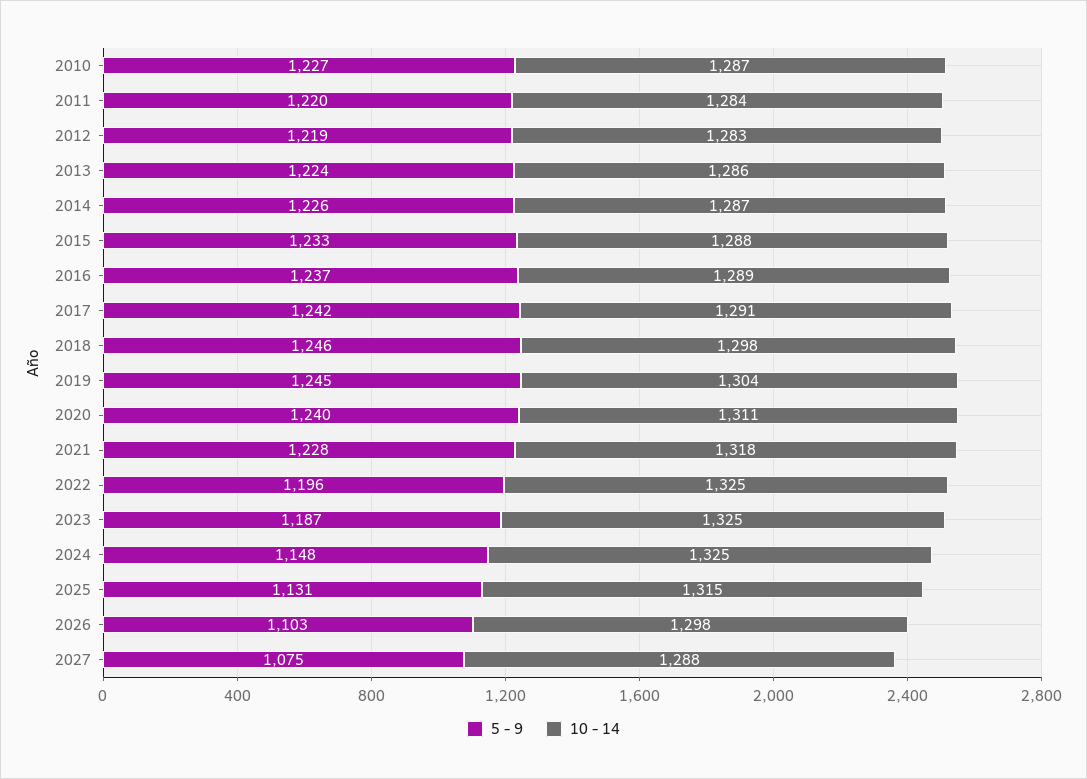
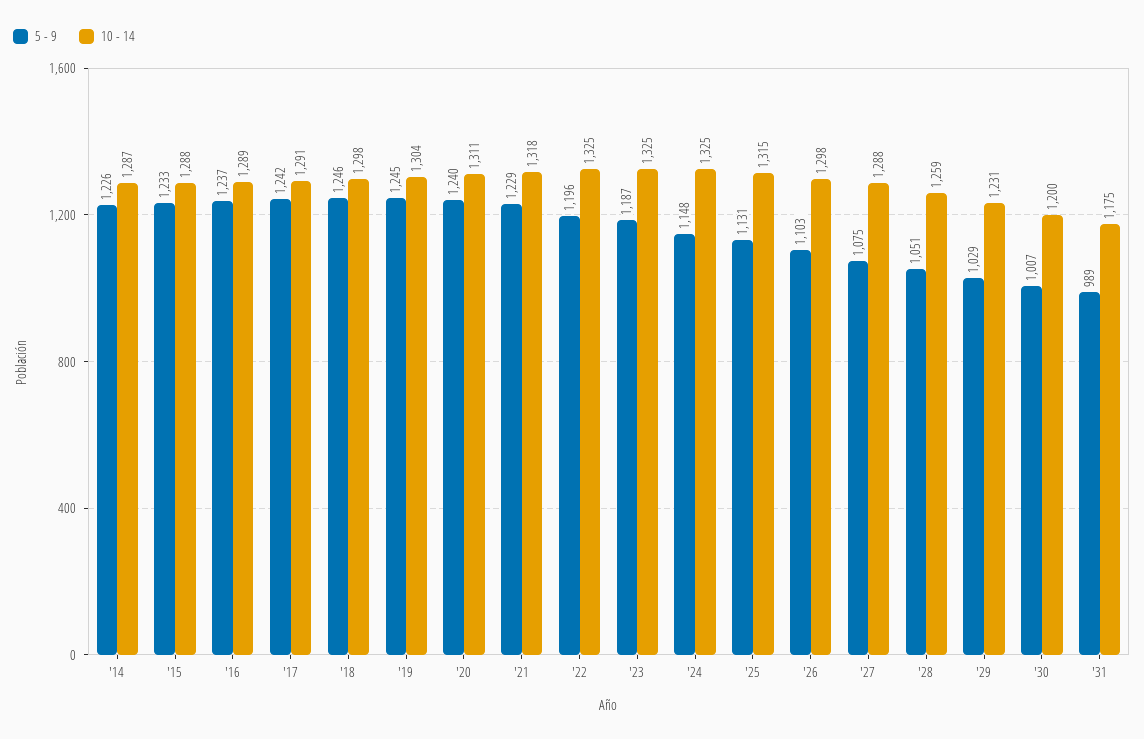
5 - 9, 2010: 1227 -> none
10 - 14, 2010: 1287 -> none
5 - 9, 2011: 1220 -> none
10 - 14, 2011: 1284 -> none
5 - 9, 2012: 1219 -> none
10 - 14, 2012: 1283 -> none
5 - 9, 2013: 1224 -> none
10 - 14, 2013: 1286 -> none
5 - 9, 2021: 1228 -> 1229
5 - 9, '28: none -> 1051
10 - 14, '28: none -> 1259
5 - 9, '29: none -> 1029
10 - 14, '29: none -> 1231
5 - 9, '30: none -> 1007
10 - 14, '30: none -> 1200
5 - 9, '31: none -> 989
10 - 14, '31: none -> 1175

